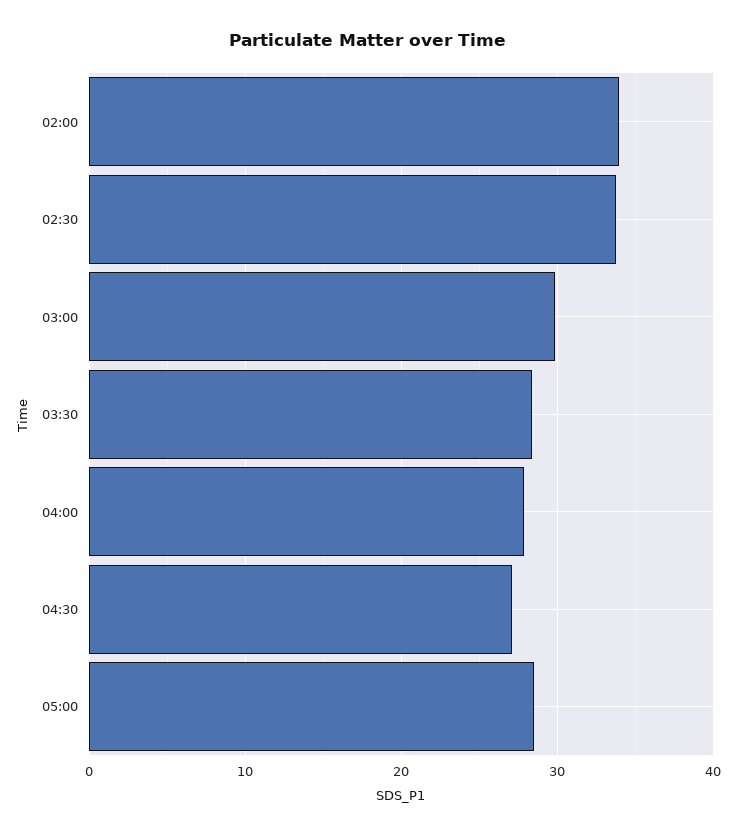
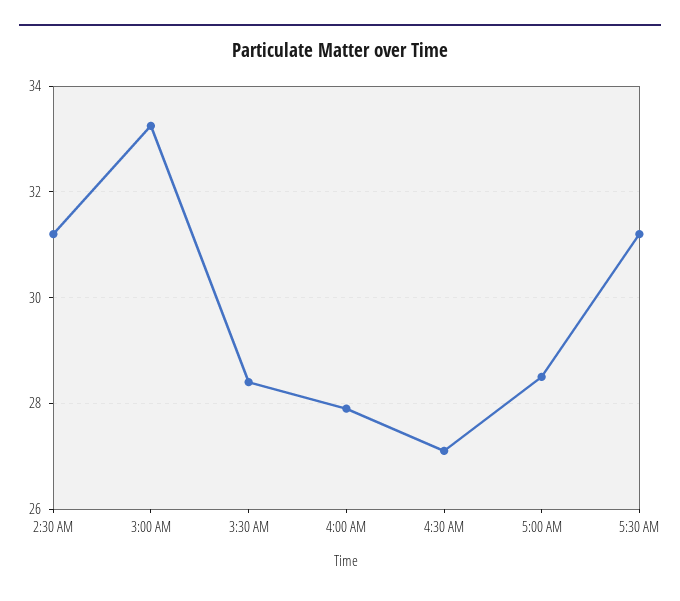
02:00: 34 -> none
02:30: 34 -> 31.2
03:00: 30 -> 33.2
5:30 AM: none -> 31.2

